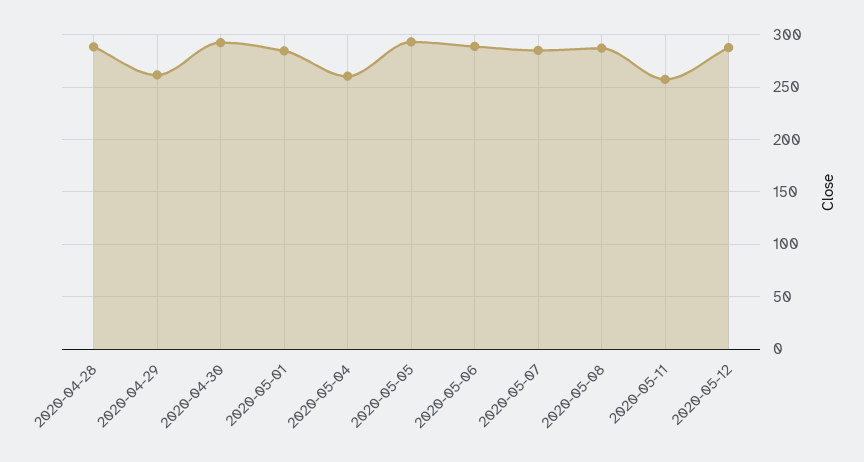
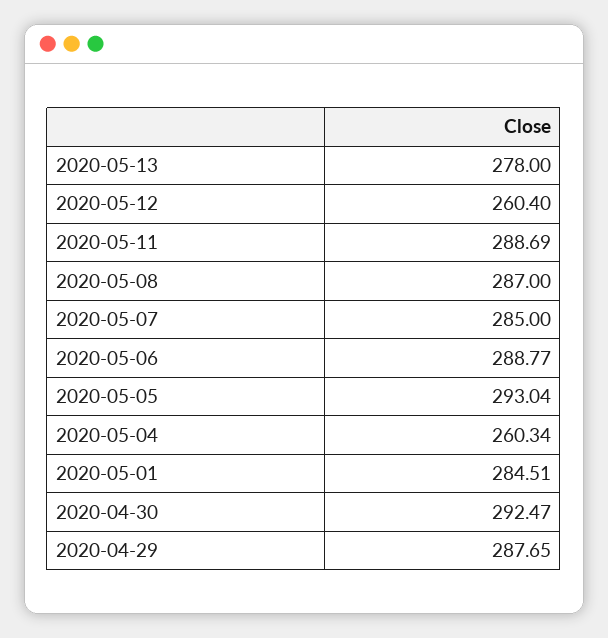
2020-04-28: 290 -> none
2020-04-29: 260 -> 287.65
2020-05-11: 260 -> 288.69
2020-05-12: 290 -> 260.4
2020-05-13: none -> 278

